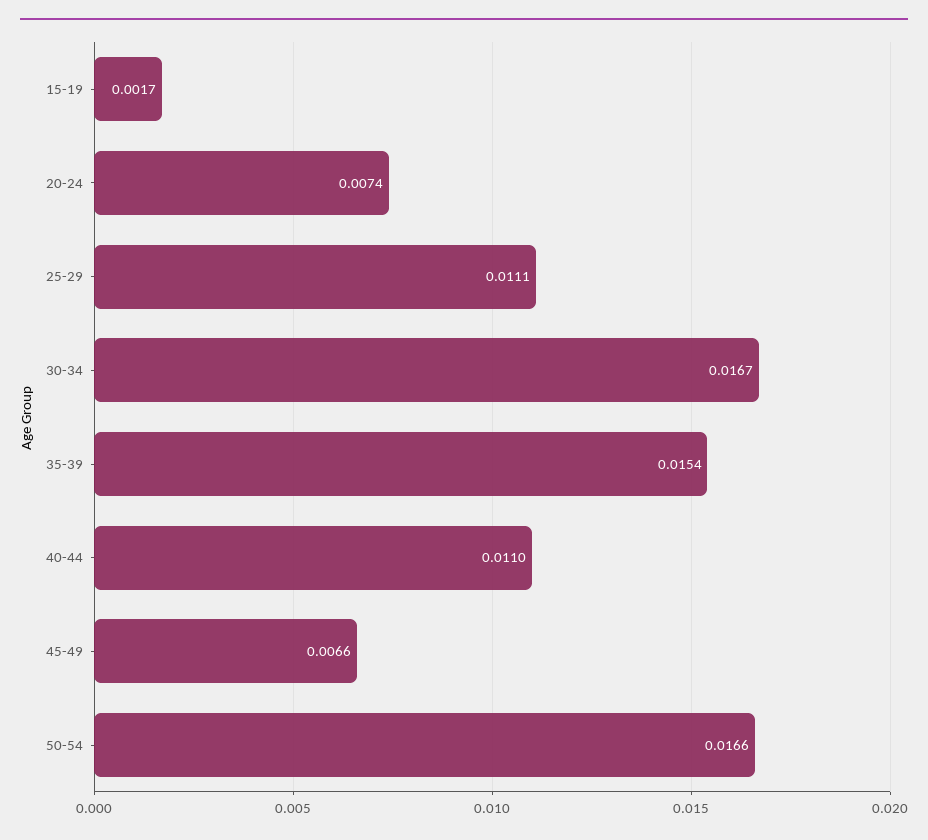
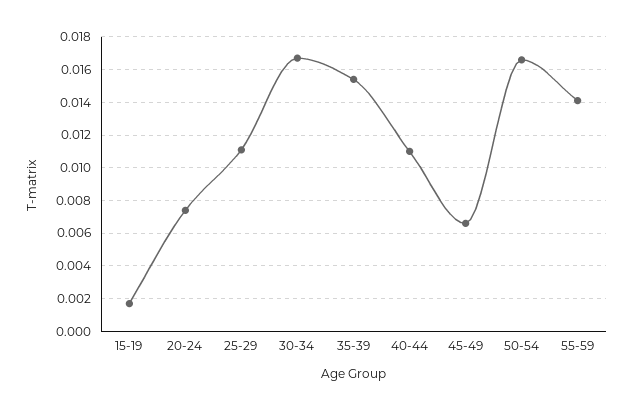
55-59: none -> 0.014

